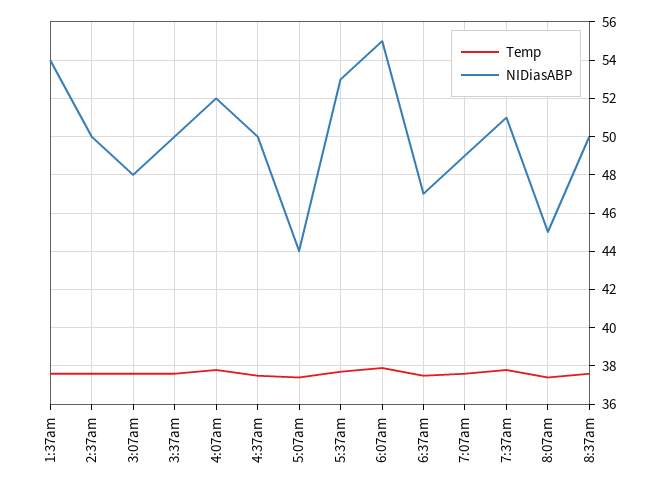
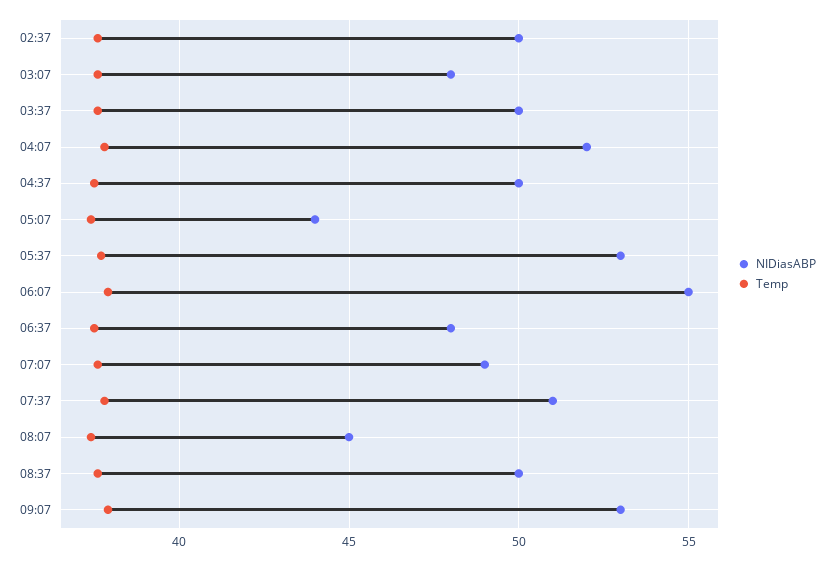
Temp, 1:37am: 37.5 -> none
NIDiasABP, 1:37am: 54 -> none
NIDiasABP, 6:37am: 47 -> 48
NIDiasABP, 09:07: none -> 53
Temp, 09:07: none -> 38

